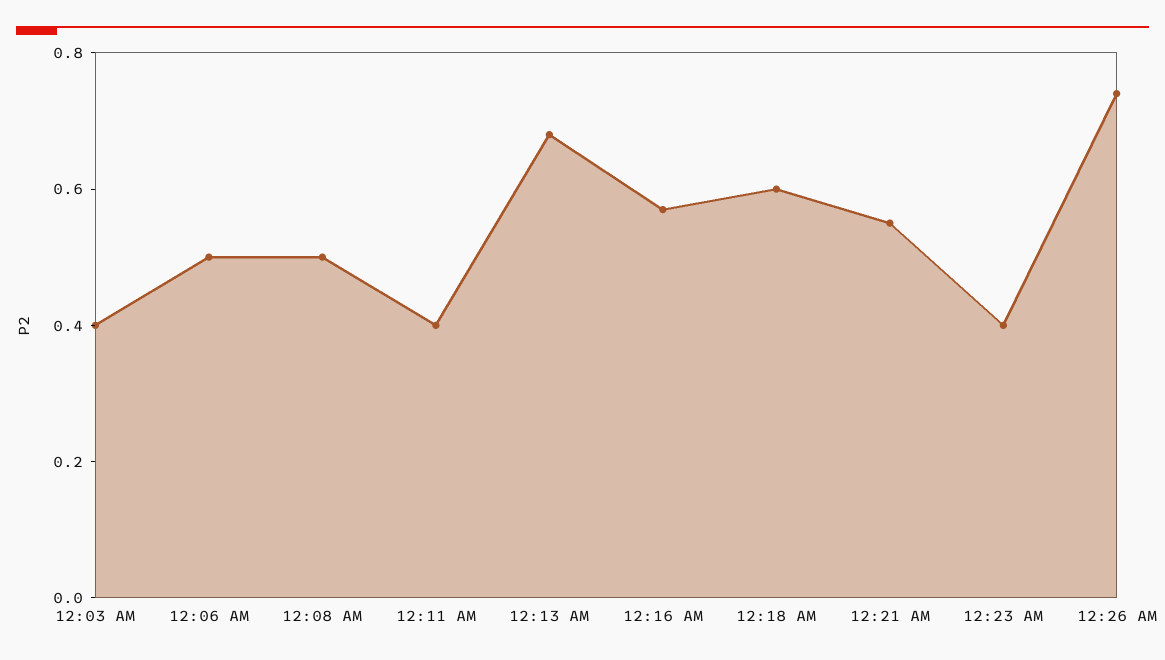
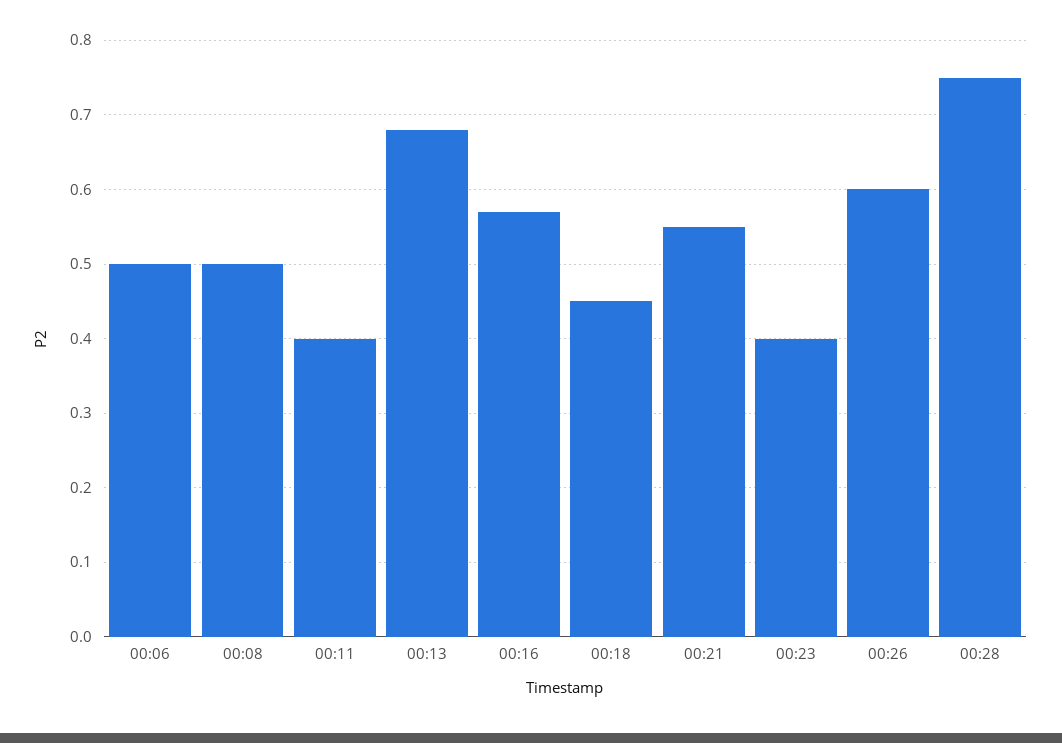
12:03 AM: 0.4 -> none
12:18 AM: 0.6 -> 0.45
12:26 AM: 0.75 -> 0.6
00:28: none -> 0.75

